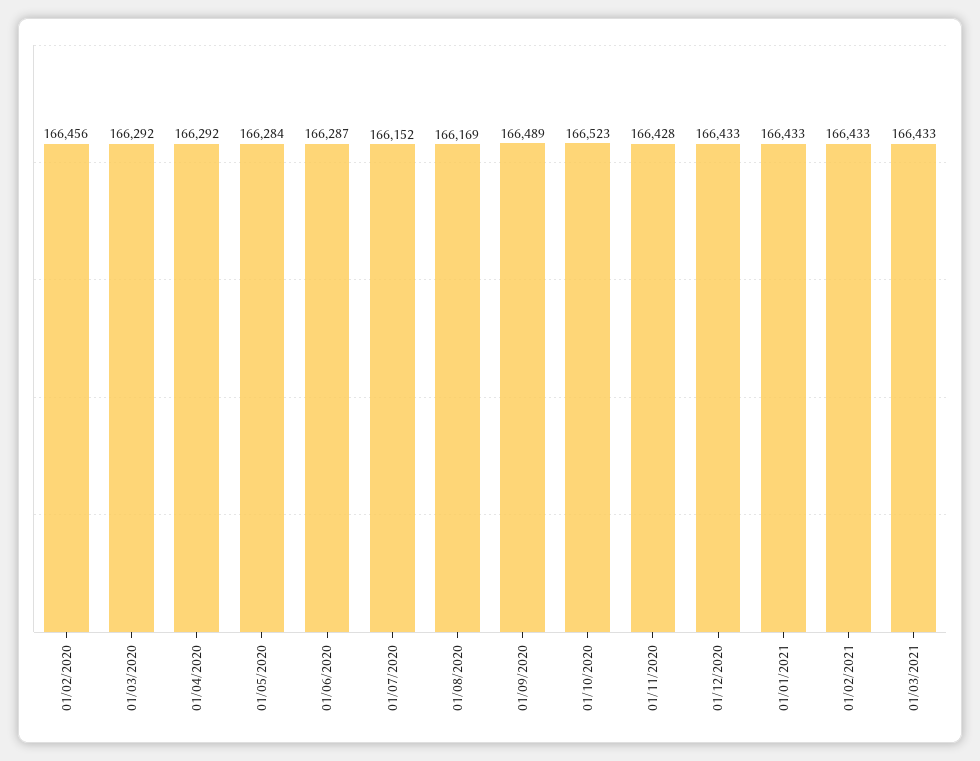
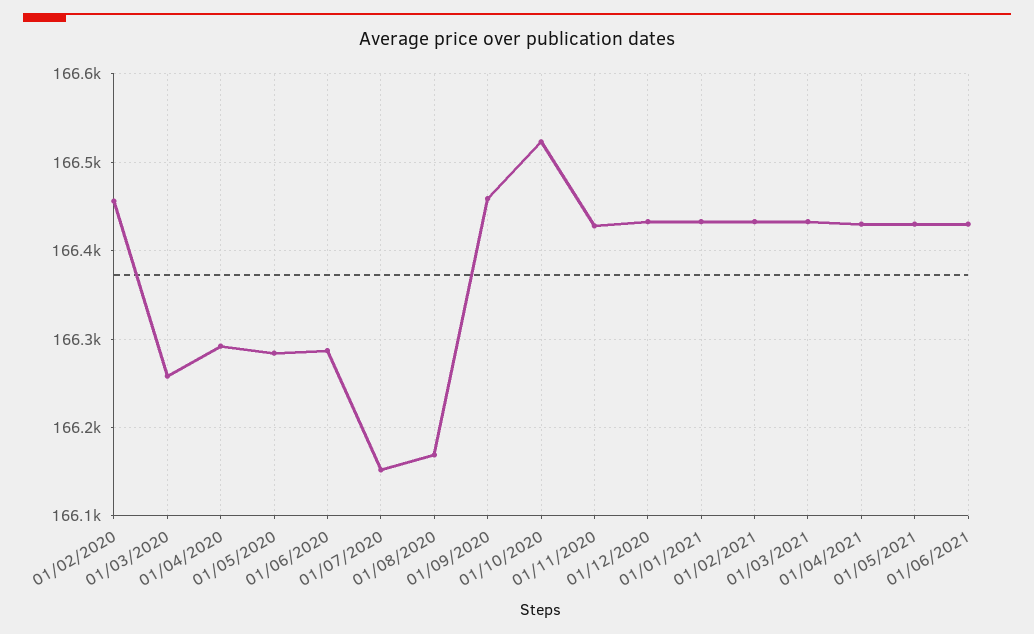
01/03/2020: 166292 -> 166260
01/09/2020: 166489 -> 166460
01/04/2021: none -> 166430
01/05/2021: none -> 166430
01/06/2021: none -> 166430

